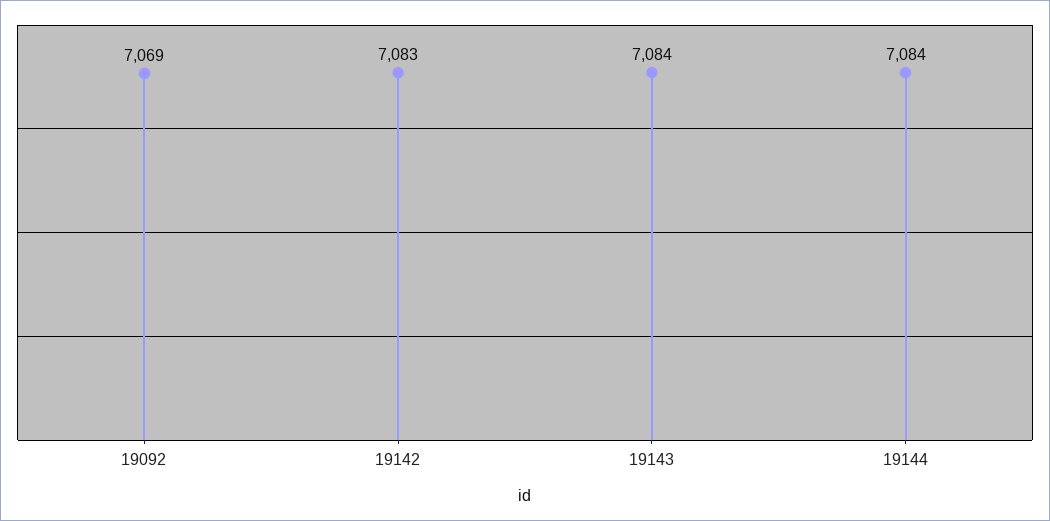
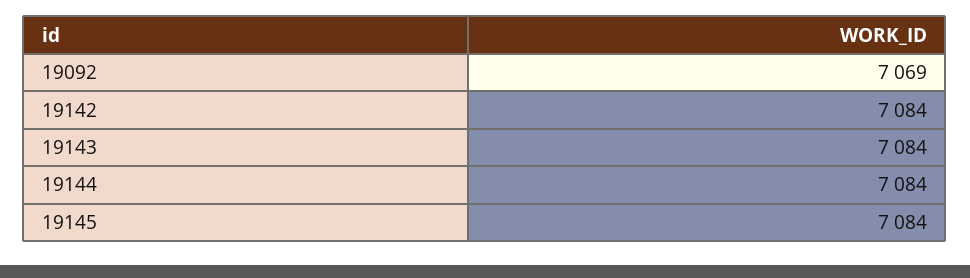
19142: 7083 -> 7084
19145: none -> 7084

